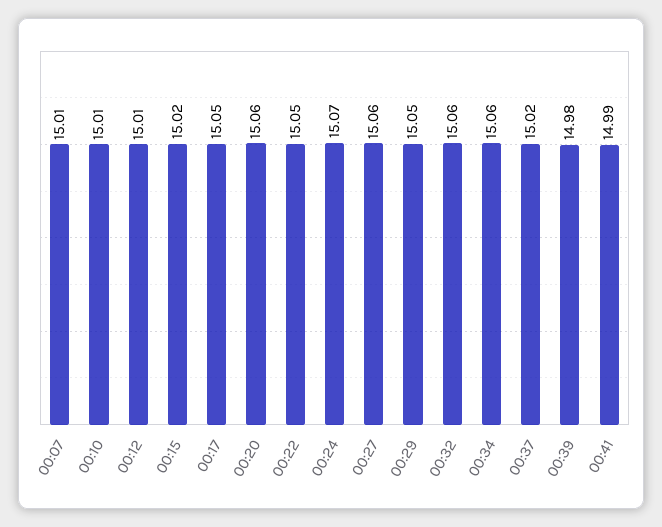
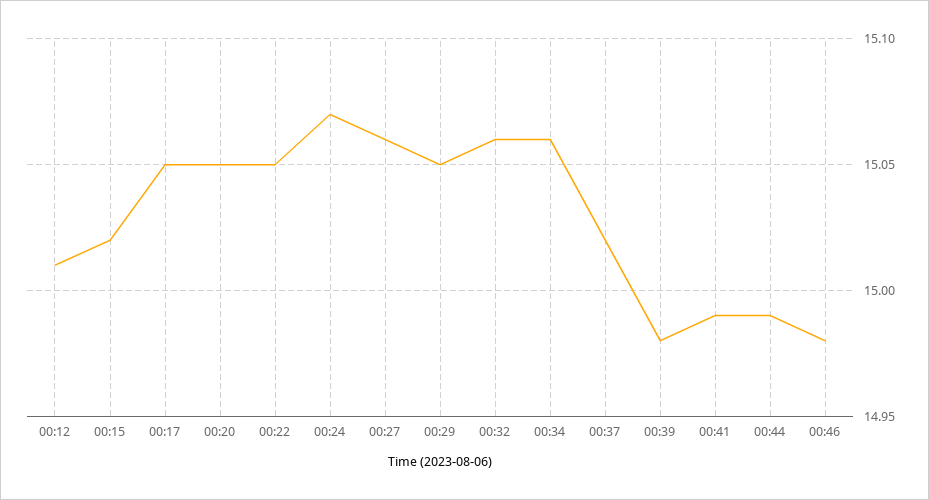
00:07: 15.01 -> none
00:10: 15.01 -> none
00:20: 15.06 -> 15.05
00:44: none -> 14.99
00:46: none -> 14.98

